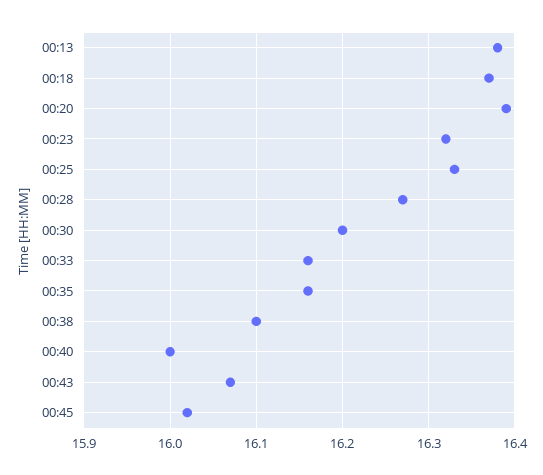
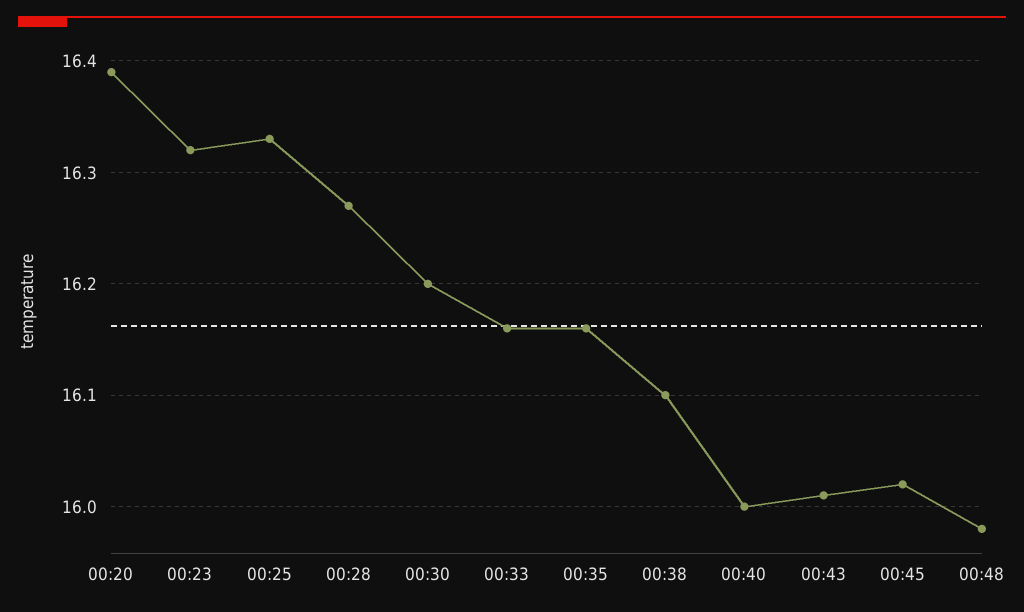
00:13: 16.38 -> none
00:18: 16.37 -> none
00:43: 16.07 -> 16.01
00:48: none -> 15.98

